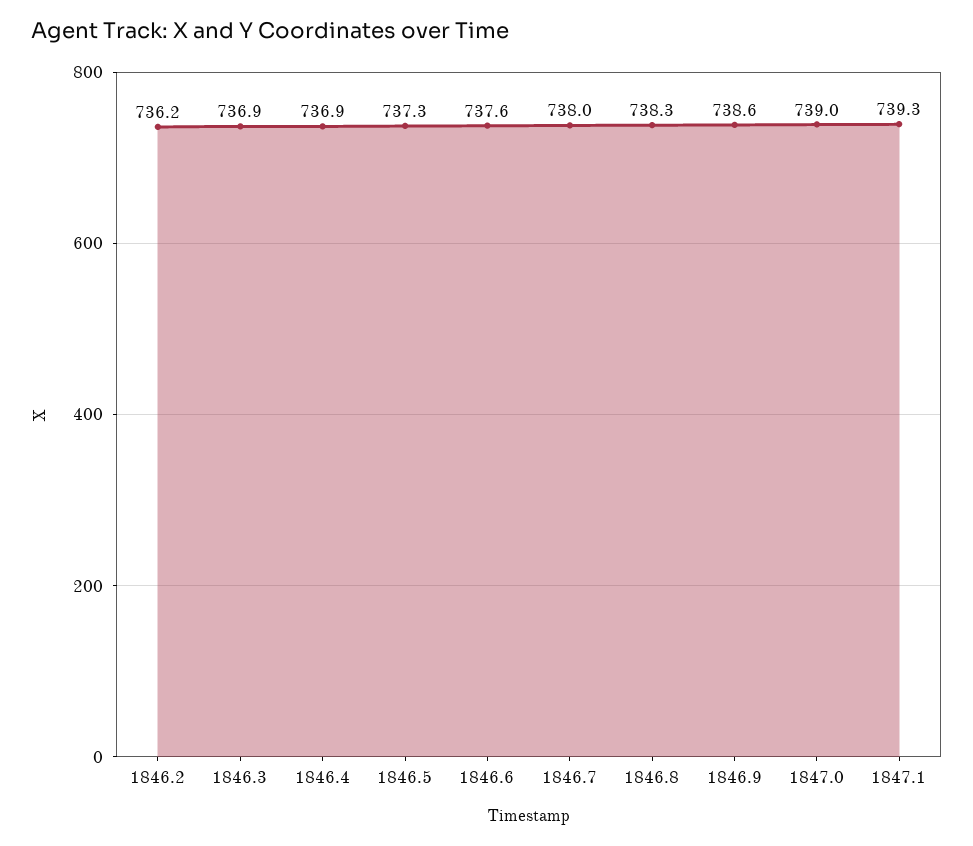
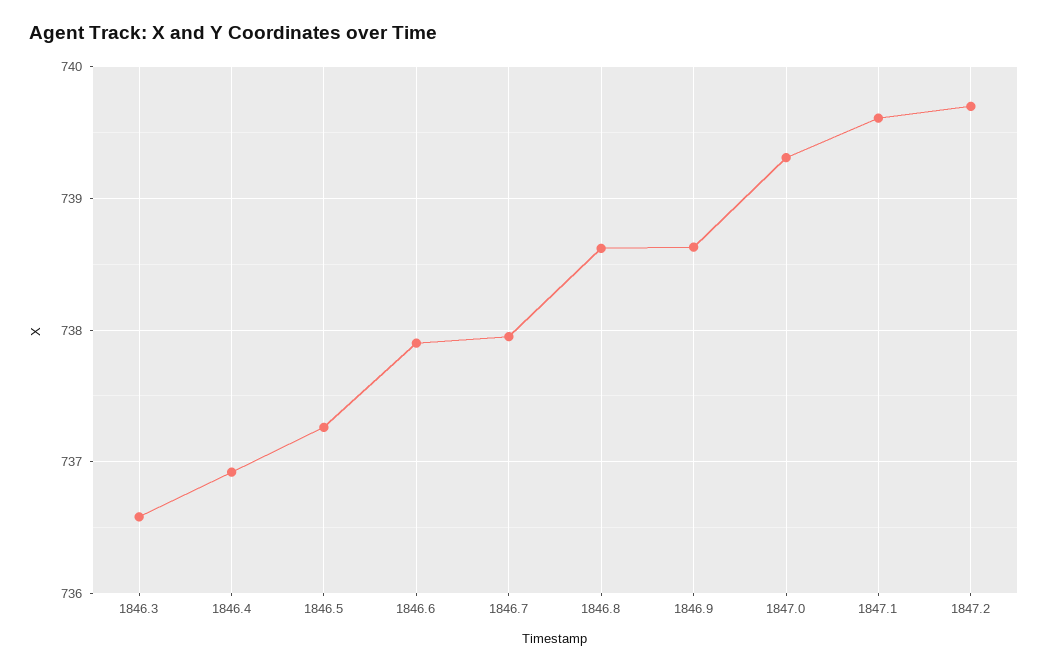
1846.2: 736.2 -> none
1846.3: 736.9 -> 736.6
1846.6: 737.6 -> 737.9
1846.8: 738.3 -> 738.6
1847.0: 739 -> 739.3
1847.1: 739.3 -> 739.6
1847.2: none -> 739.7

